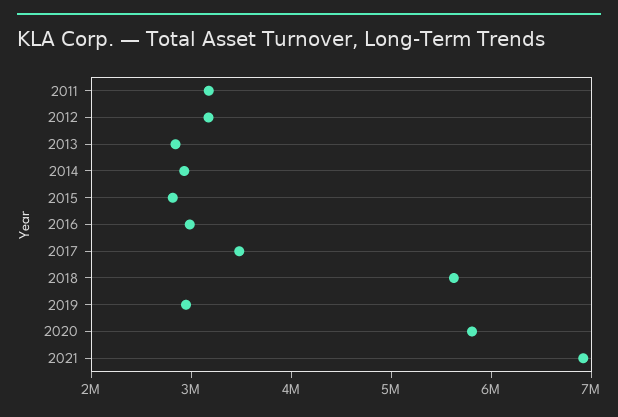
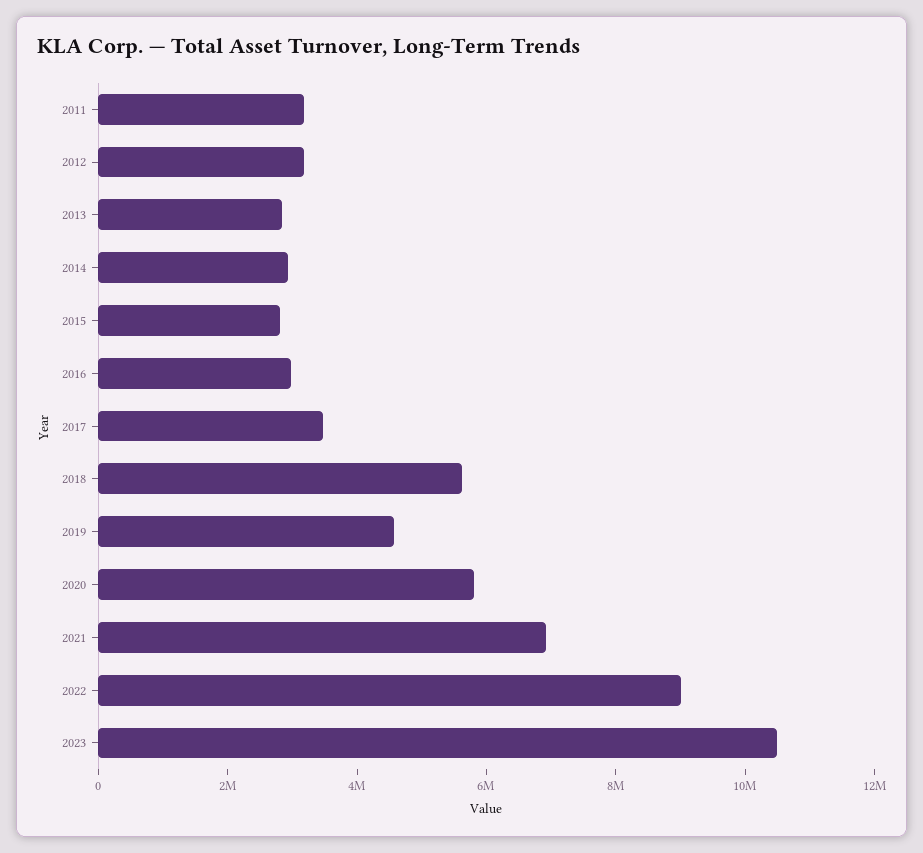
2019: 3000000 -> 4500000
2022: none -> 9000000
2023: none -> 10500000

